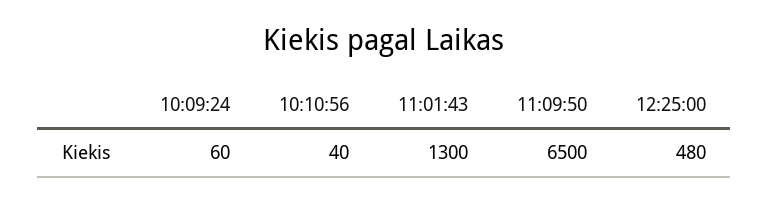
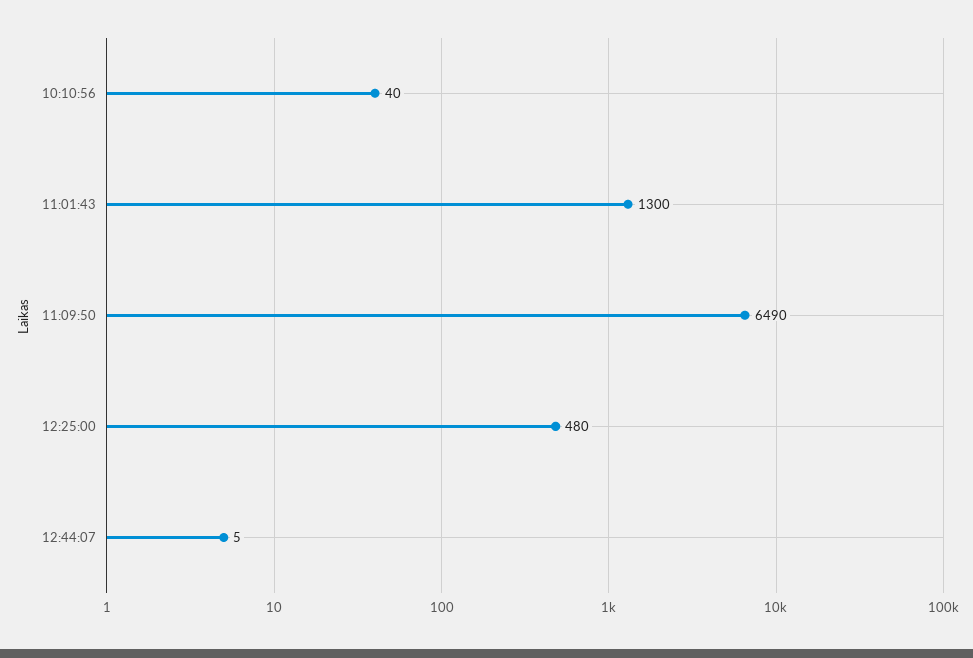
10:09:24: 60 -> none
11:09:50: 6500 -> 6490
12:44:07: none -> 5

